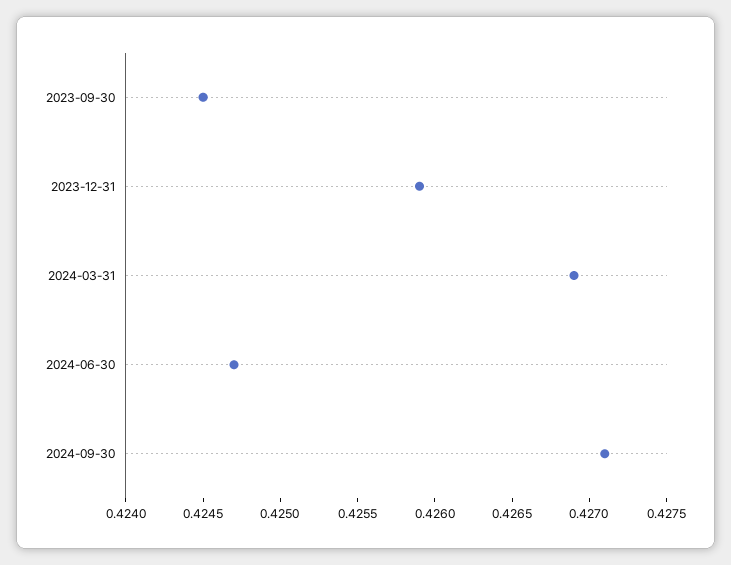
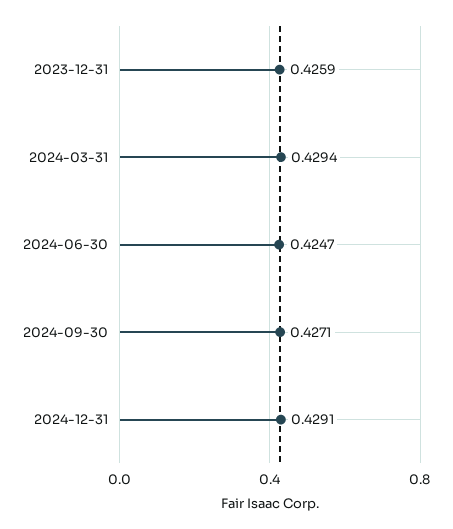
2023-09-30: 0.4245 -> none
2024-03-31: 0.4269 -> 0.4294
2024-12-31: none -> 0.4291

